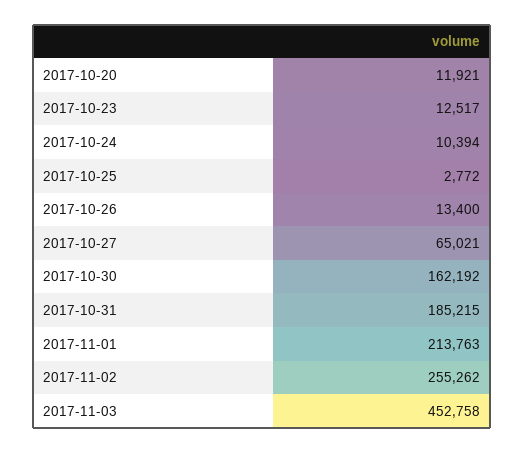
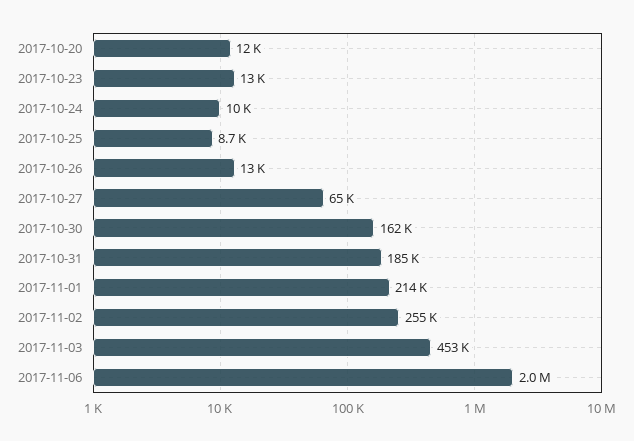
2017-10-25: 2772 -> 8700
2017-11-06: none -> 2000000

